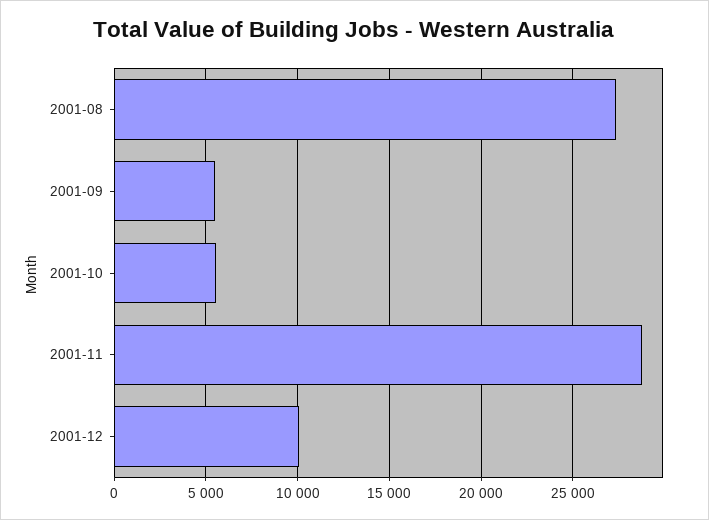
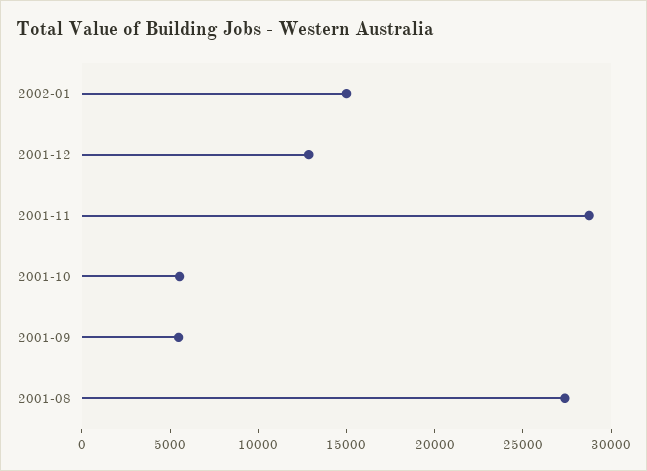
2001-12: 10000 -> 13000
2002-01: none -> 15000

